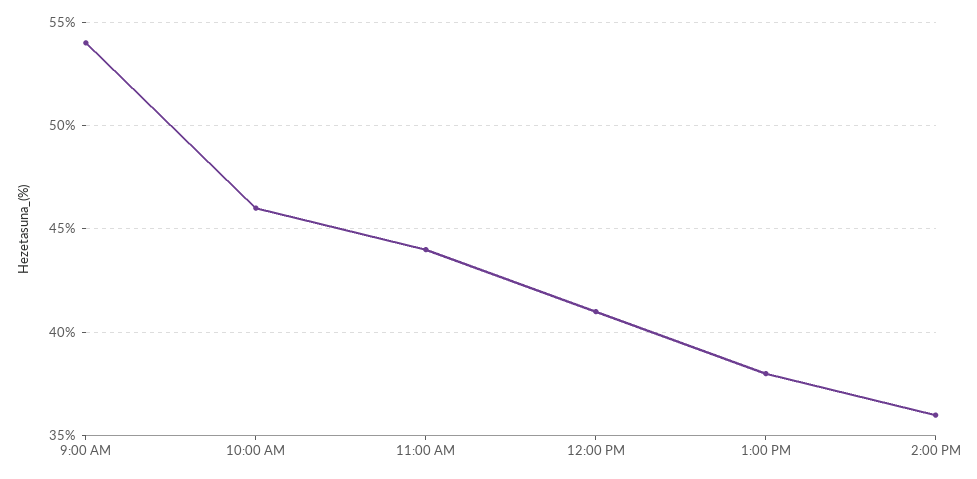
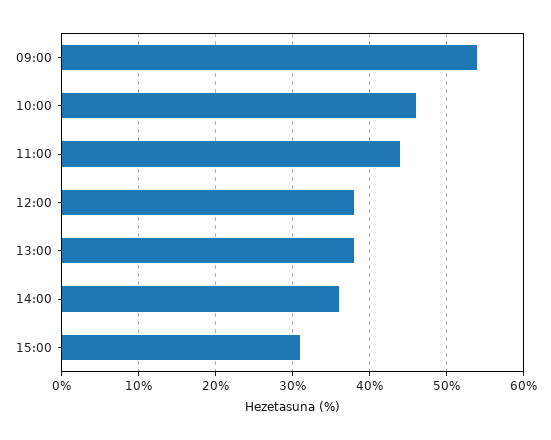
12:00 PM: 41 -> 38
15:00: none -> 31

